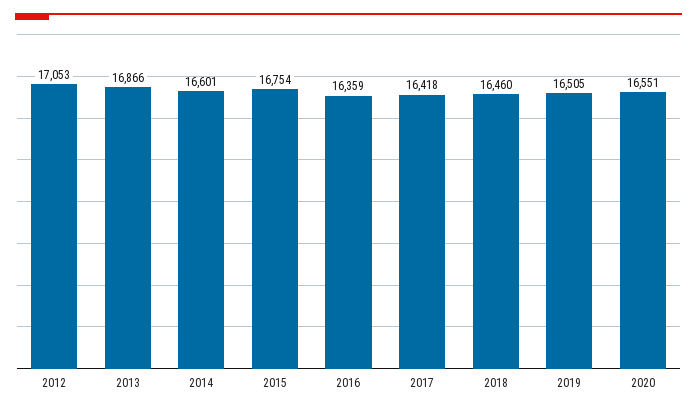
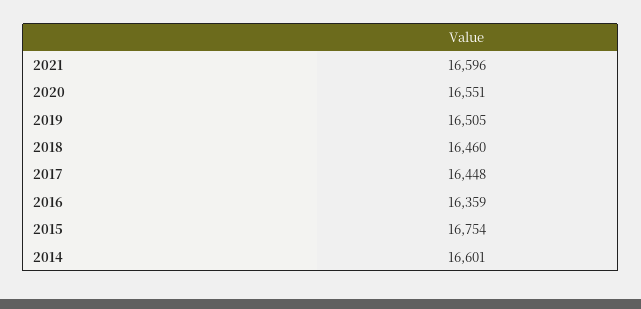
2012: 17053 -> none
2013: 16866 -> none
2017: 16418 -> 16448
2021: none -> 16596

